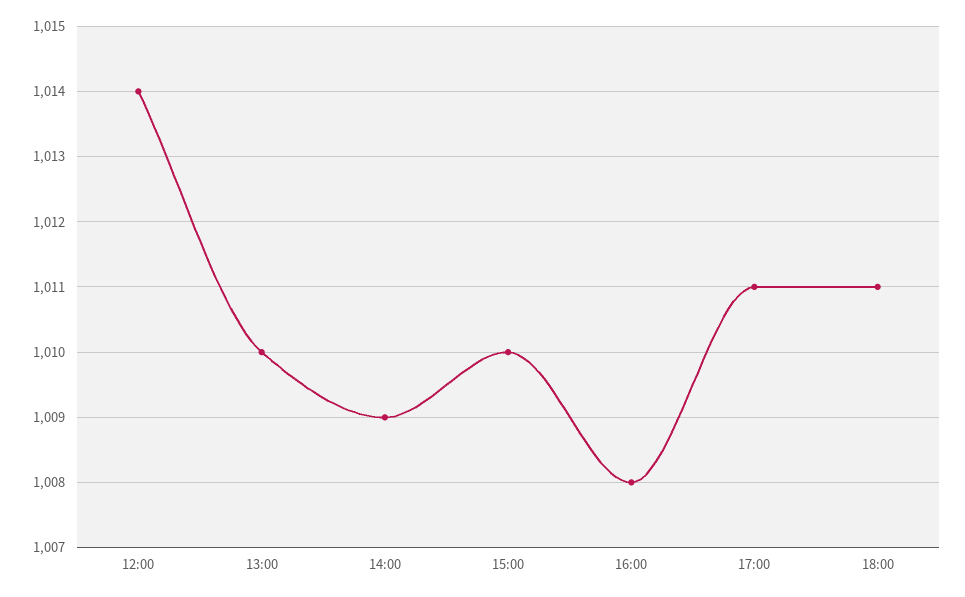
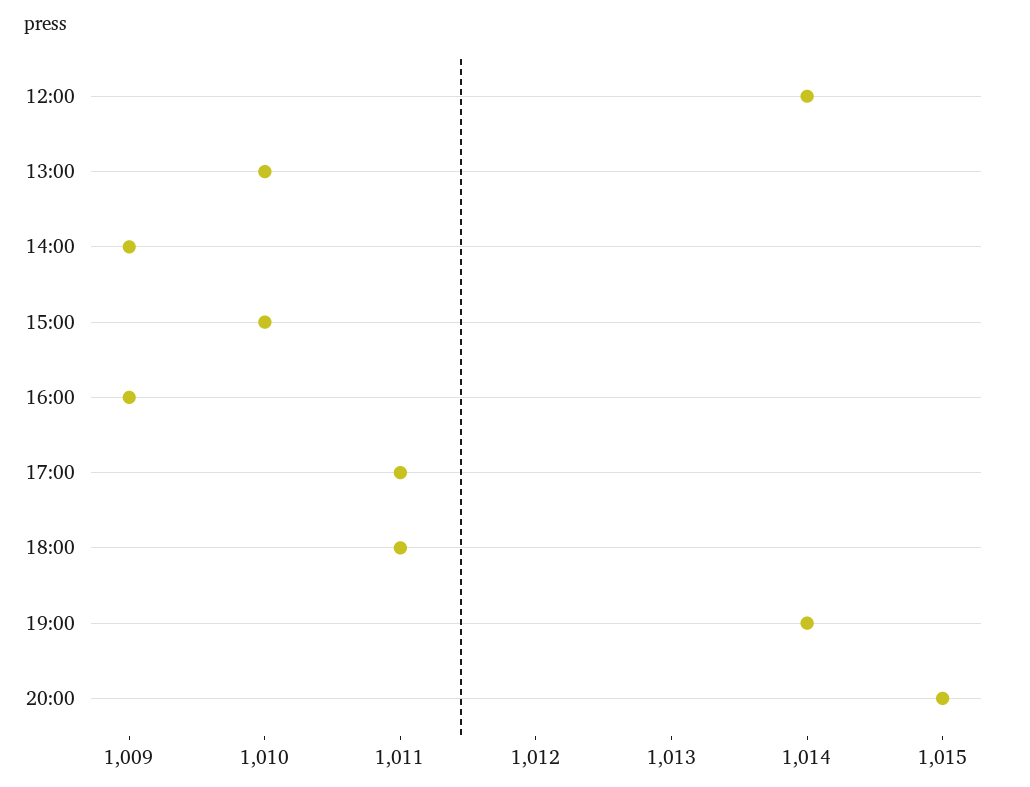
16:00: 1008 -> 1009
19:00: none -> 1014
20:00: none -> 1015

